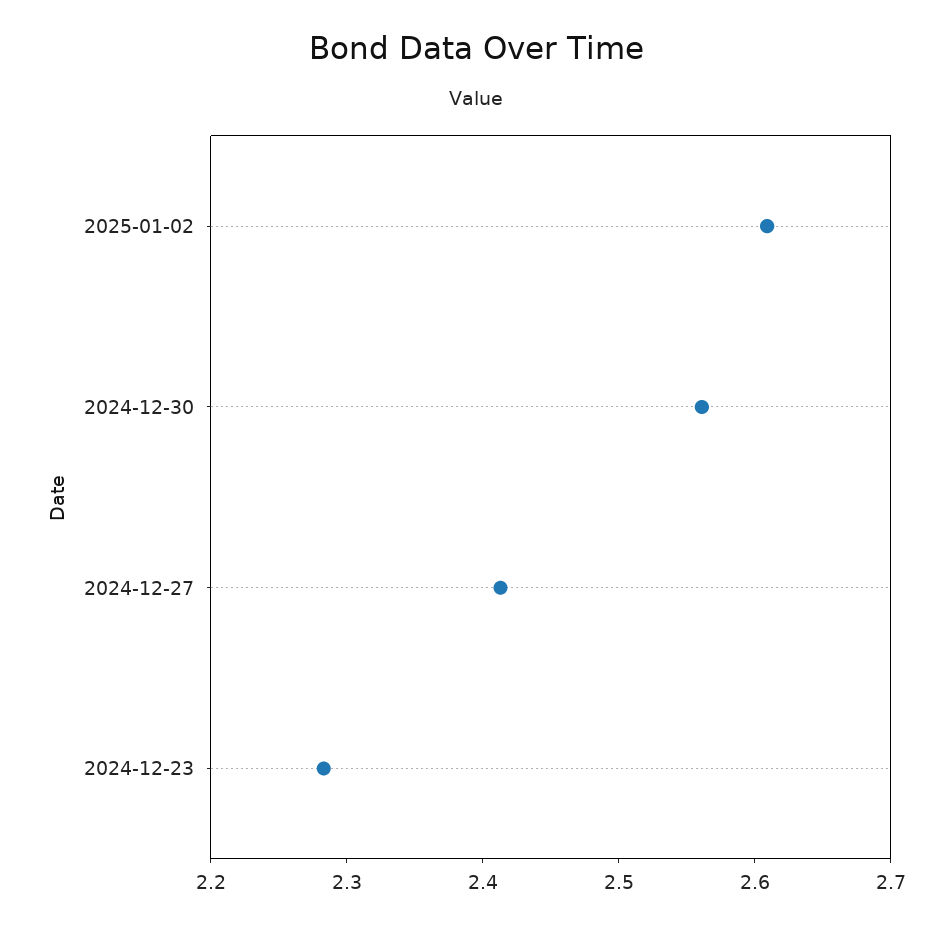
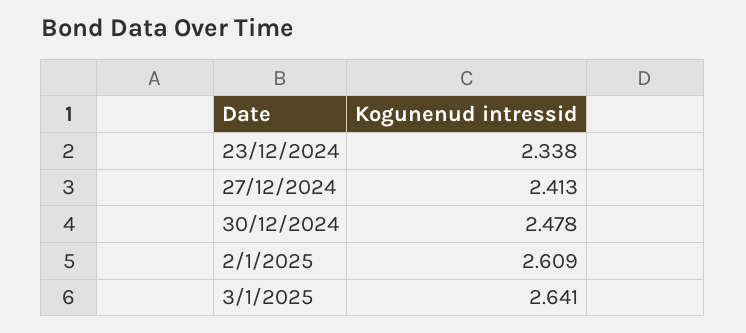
2024-12-30: 2.56 -> 2.478
2024-12-23: 2.28 -> 2.338
3/1/2025: none -> 2.641

